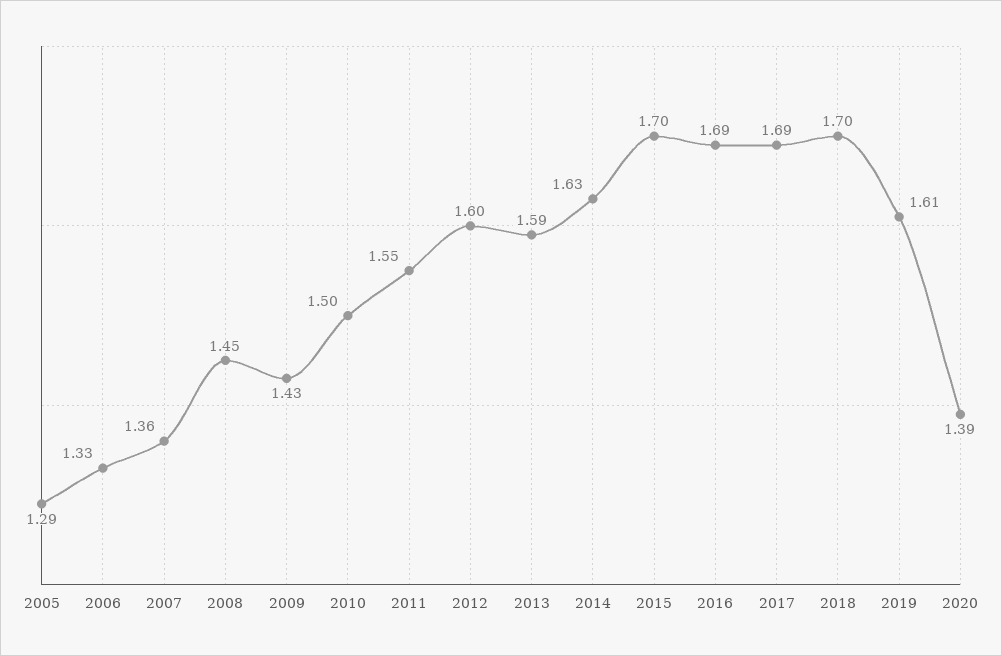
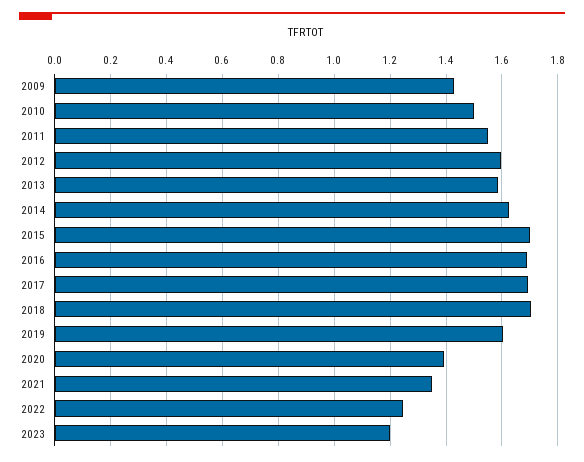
2005: 1.29 -> none
2006: 1.33 -> none
2007: 1.36 -> none
2008: 1.45 -> none
2021: none -> 1.35
2022: none -> 1.25
2023: none -> 1.2

